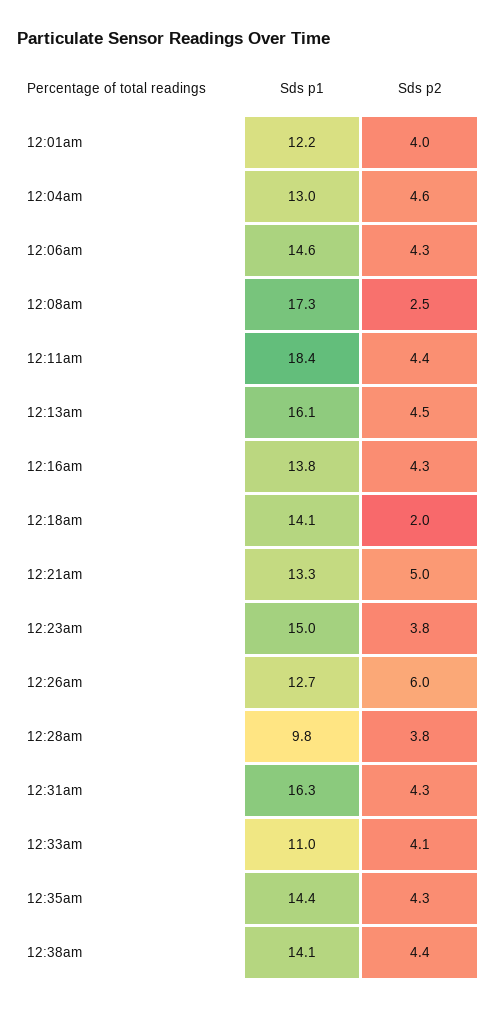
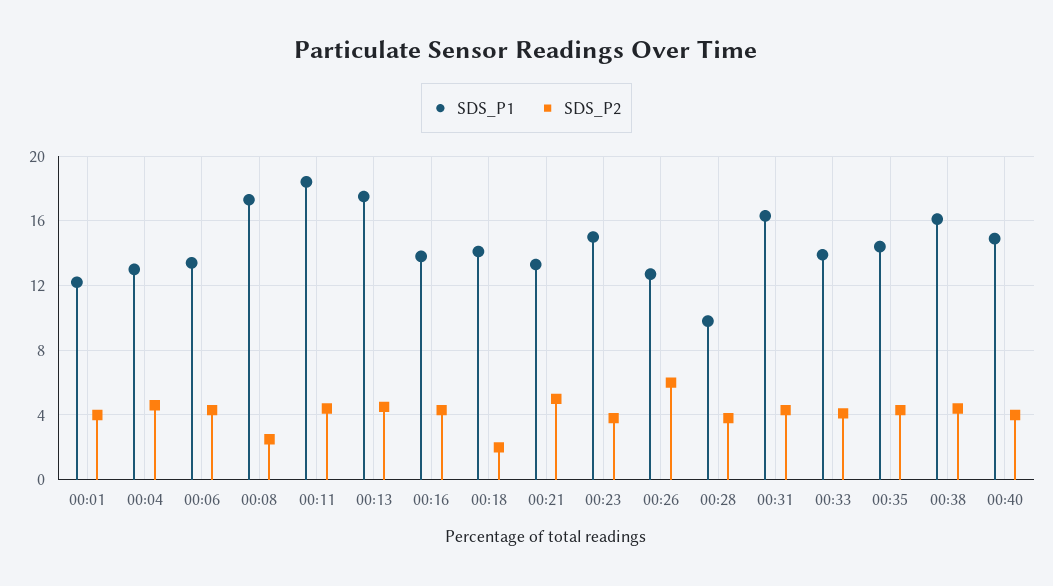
Sds p1, 12:06am: 14.6 -> 13.5
Sds p1, 12:13am: 16.1 -> 17.5
Sds p1, 12:33am: 11 -> 14
Sds p1, 12:38am: 14.1 -> 16
Sds p1, 00:40: none -> 15
Sds p2, 00:40: none -> 4

